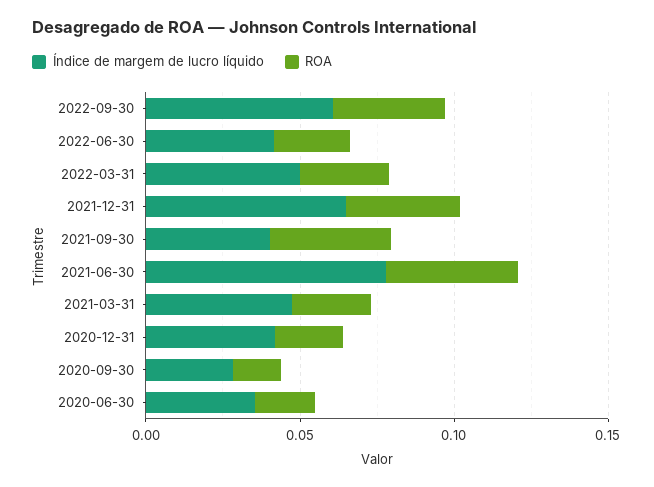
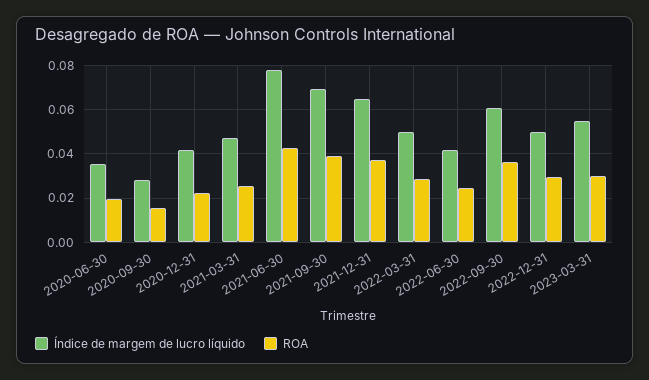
Índice de margem de lucro líquido, 2021-09-30: 0.04 -> 0.07
Índice de margem de lucro líquido, 2022-12-31: none -> 0.05
ROA, 2022-12-31: none -> 0.03
Índice de margem de lucro líquido, 2023-03-31: none -> 0.055
ROA, 2023-03-31: none -> 0.03

